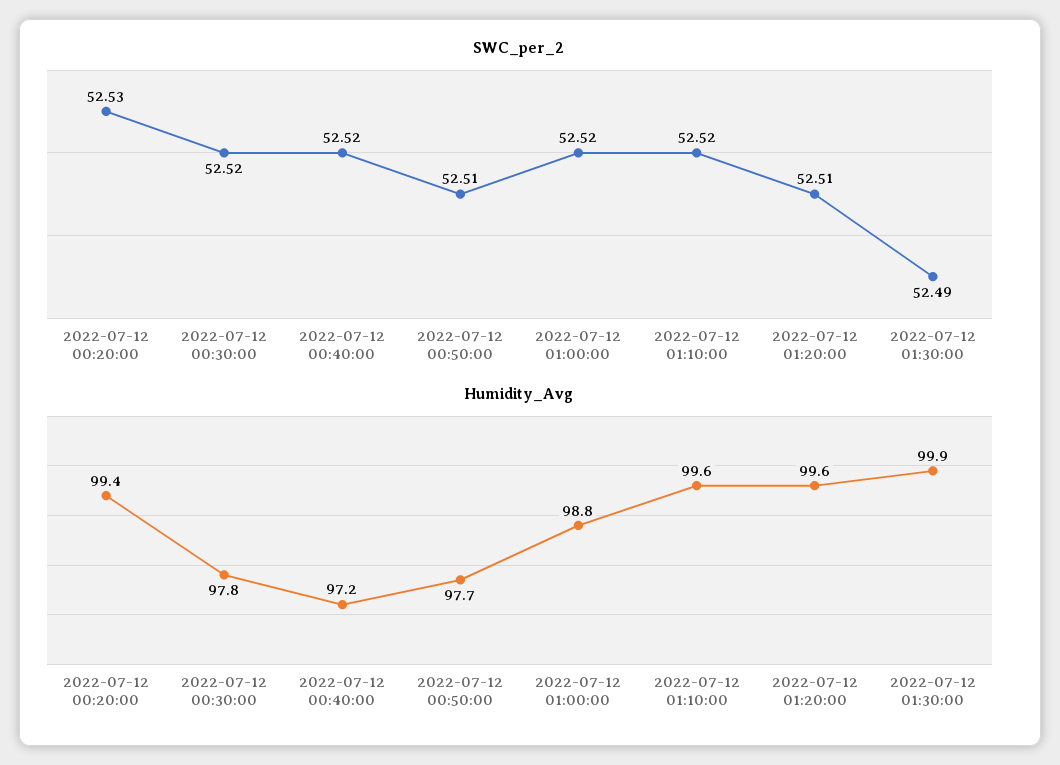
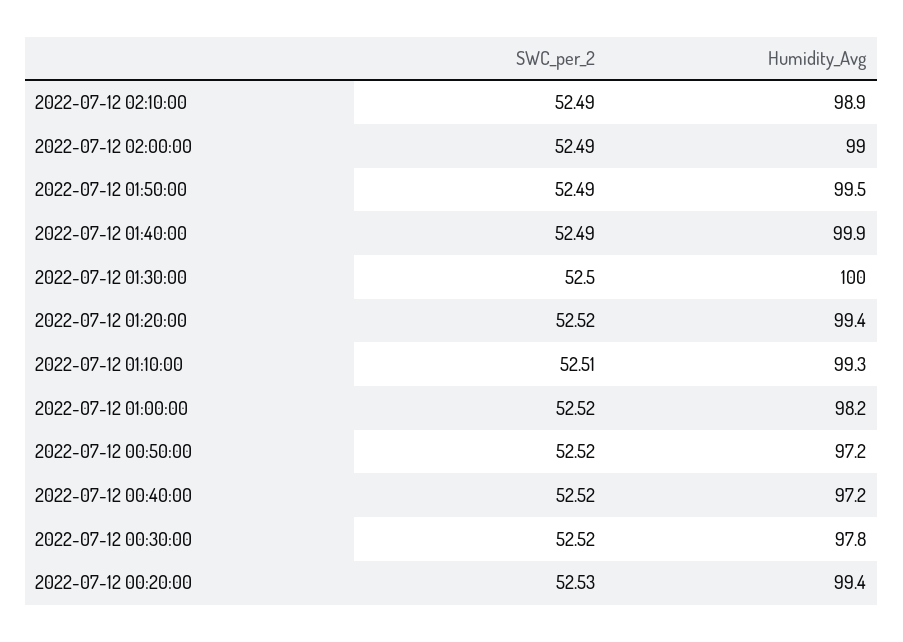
SWC_per_2, 2022-07-12 00:50:00: 52.51 -> 52.52
SWC_per_2, 2022-07-12 01:10:00: 52.52 -> 52.51
SWC_per_2, 2022-07-12 01:20:00: 52.51 -> 52.52
SWC_per_2, 2022-07-12 01:30:00: 52.49 -> 52.5
Humidity_Avg, 2022-07-12 00:50:00: 97.7 -> 97.2
Humidity_Avg, 2022-07-12 01:00:00: 98.8 -> 98.2
Humidity_Avg, 2022-07-12 01:10:00: 99.6 -> 99.3
Humidity_Avg, 2022-07-12 01:20:00: 99.6 -> 99.4
Humidity_Avg, 2022-07-12 01:30:00: 99.9 -> 100
SWC_per_2, 2022-07-12 02:10:00: none -> 52.49
Humidity_Avg, 2022-07-12 02:10:00: none -> 98.9
SWC_per_2, 2022-07-12 02:00:00: none -> 52.49
Humidity_Avg, 2022-07-12 02:00:00: none -> 99
SWC_per_2, 2022-07-12 01:50:00: none -> 52.49
Humidity_Avg, 2022-07-12 01:50:00: none -> 99.5
SWC_per_2, 2022-07-12 01:40:00: none -> 52.49
Humidity_Avg, 2022-07-12 01:40:00: none -> 99.9

